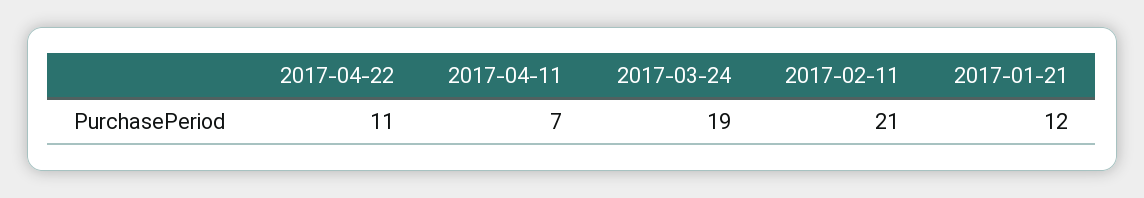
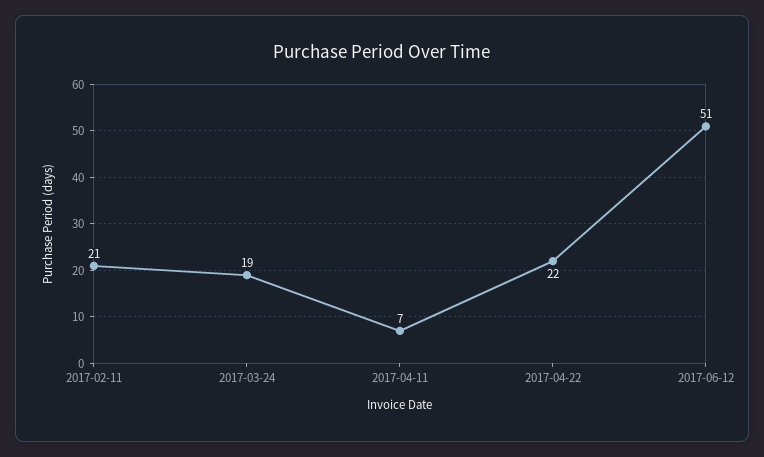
2017-04-22: 11 -> 22
2017-01-21: 12 -> none
2017-06-12: none -> 51

